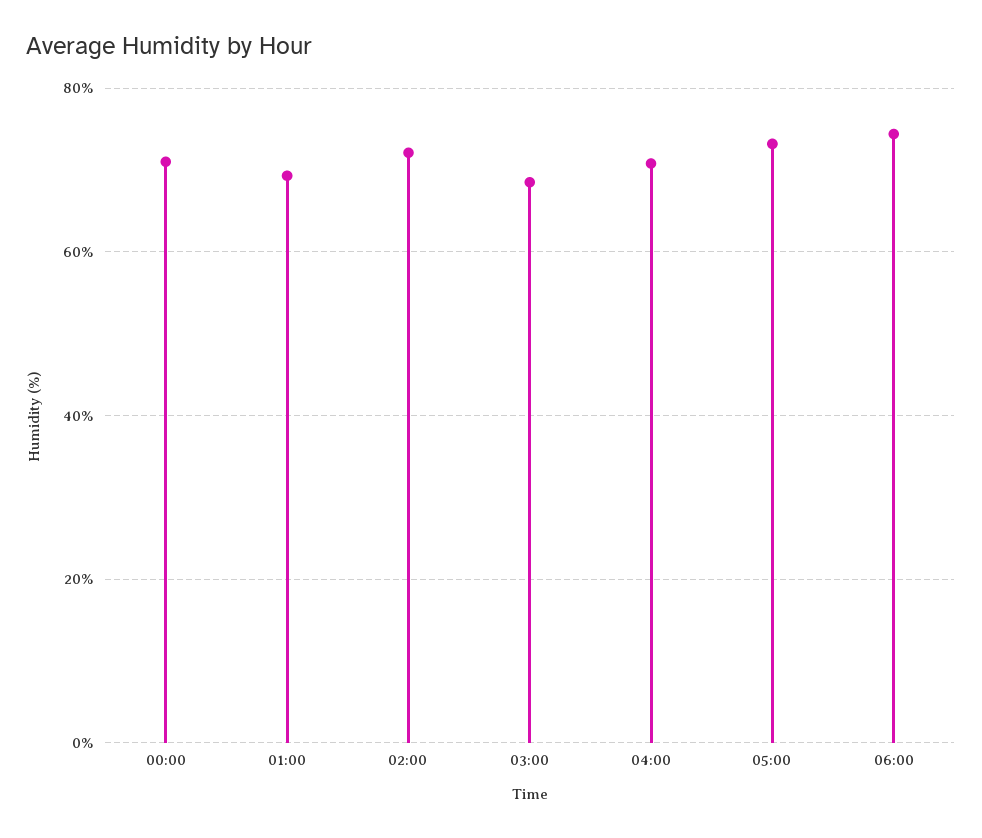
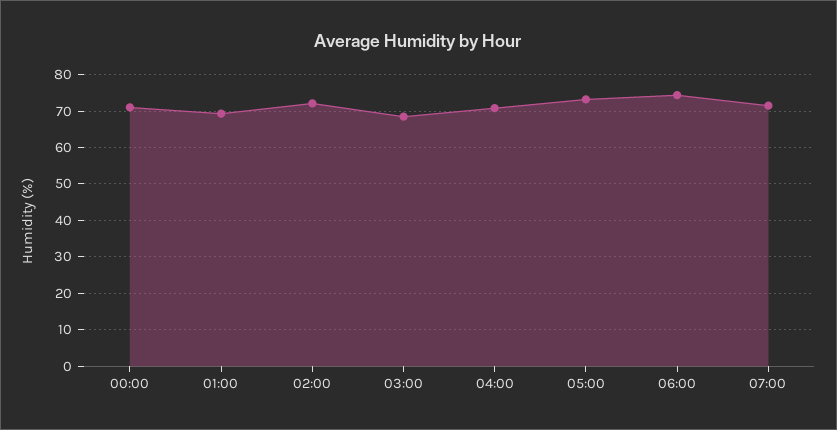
07:00: none -> 72

